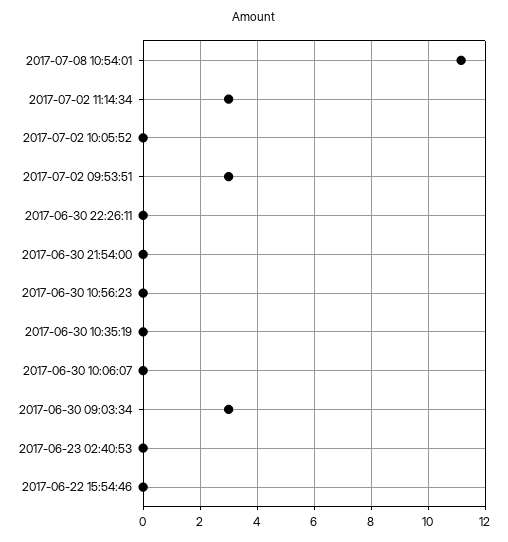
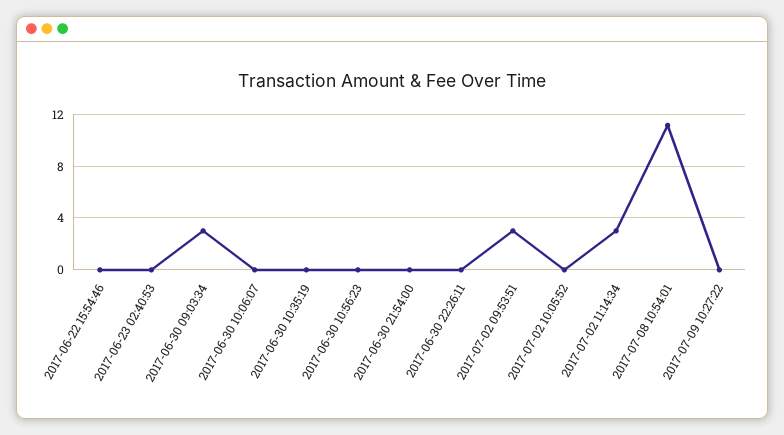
2017-07-09 10:27:22: none -> 0

